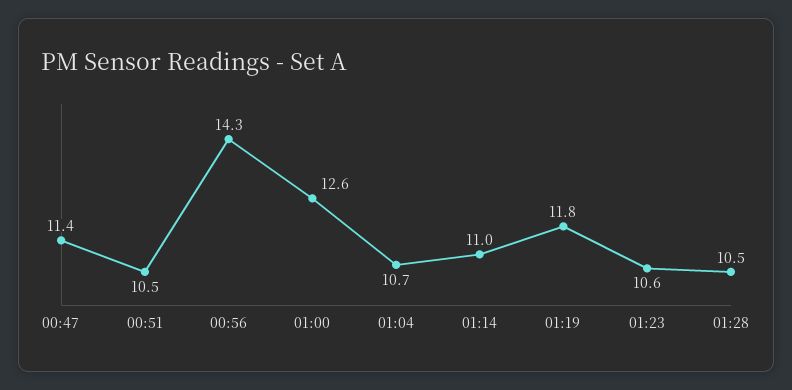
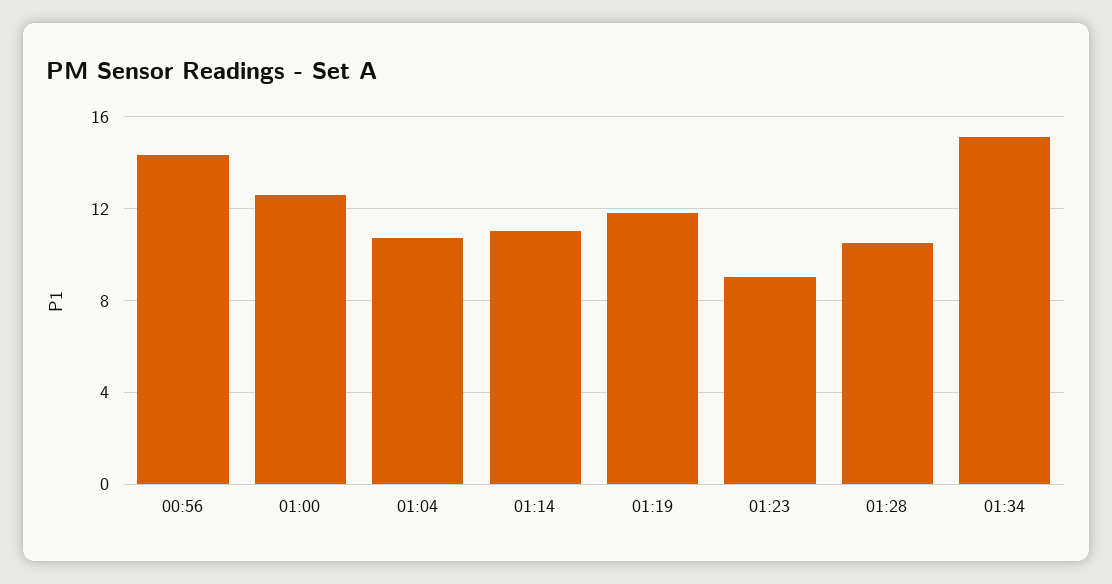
00:47: 11.4 -> none
00:51: 10.5 -> none
01:23: 10.6 -> 9
01:34: none -> 15

